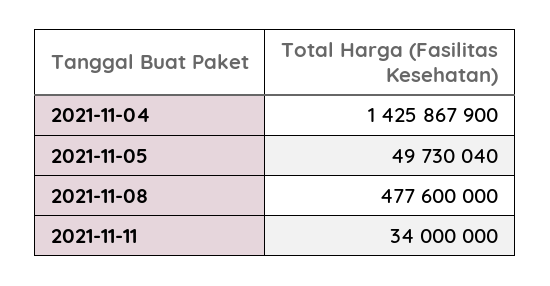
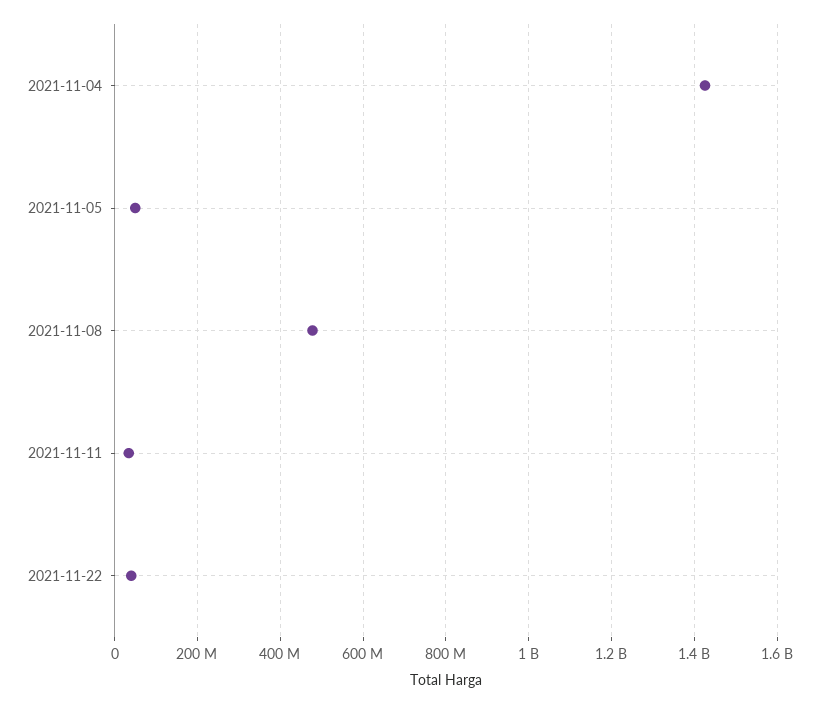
2021-11-22: none -> 40000000

